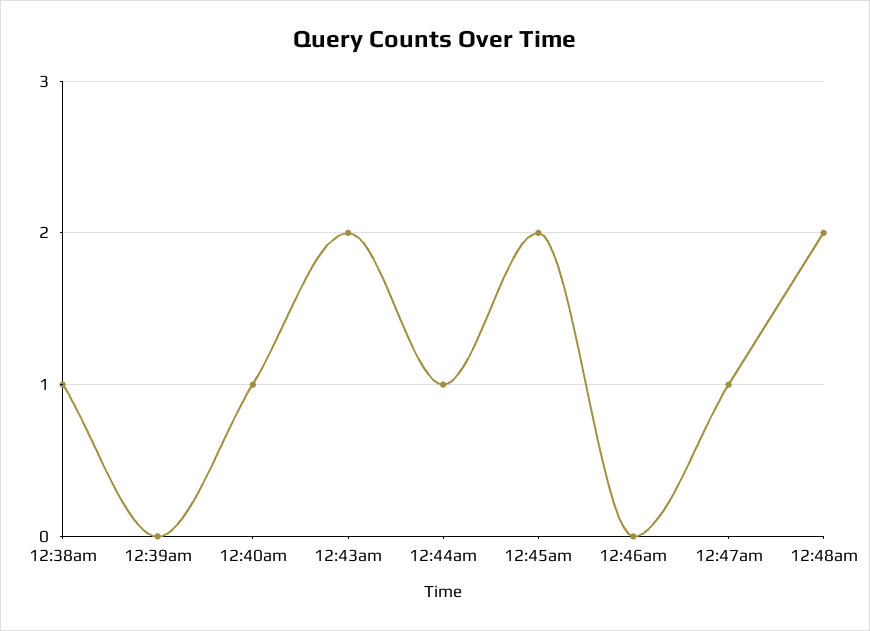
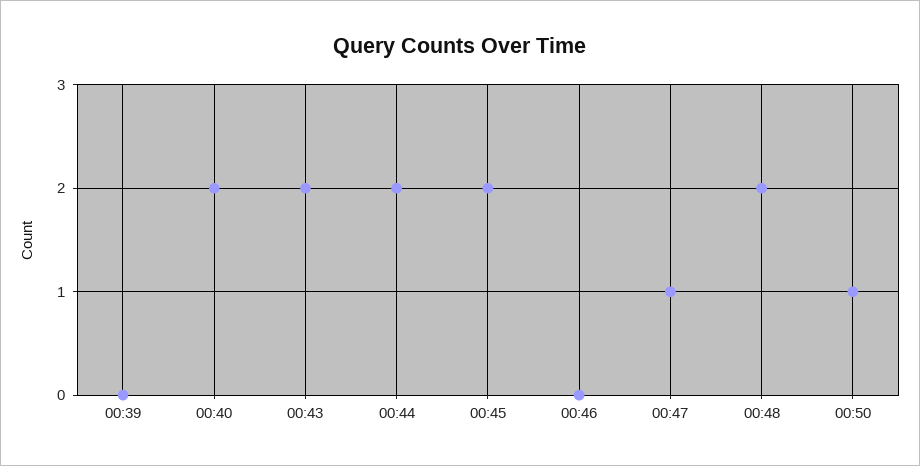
12:38am: 1 -> none
12:40am: 1 -> 2
12:44am: 1 -> 2
00:50: none -> 1

